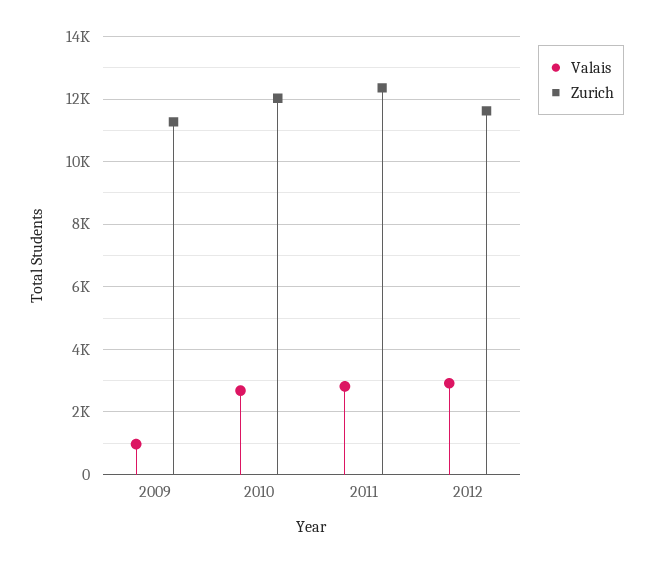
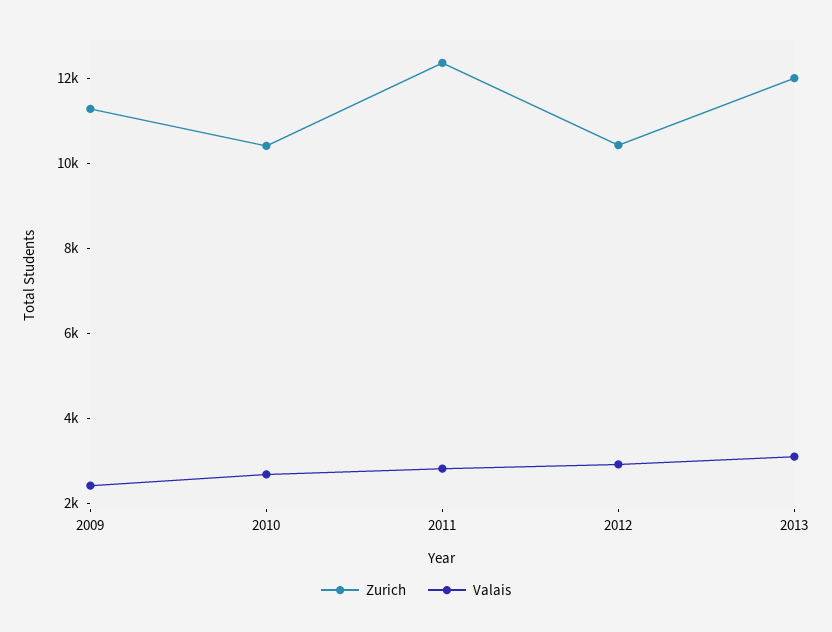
Valais, 2009: 1000 -> 2500
Zurich, 2010: 12000 -> 10500
Zurich, 2012: 11600 -> 10500
Zurich, 2013: none -> 12000
Valais, 2013: none -> 3000

